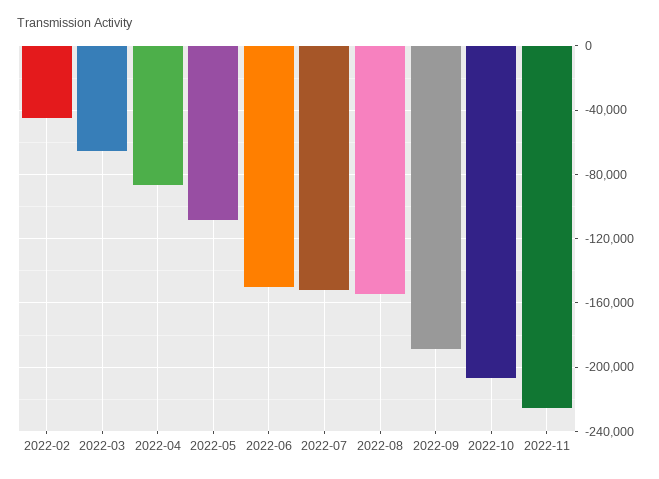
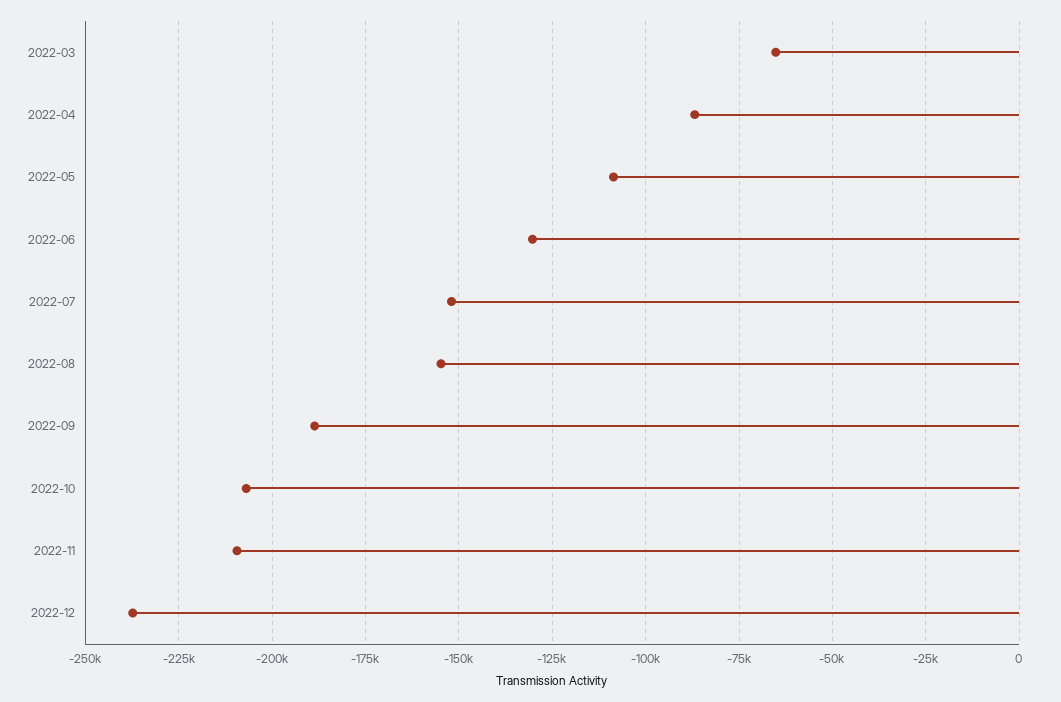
2022-02: -45000 -> none
2022-06: -150000 -> -130000
2022-11: -225000 -> -210000
2022-12: none -> -237500

